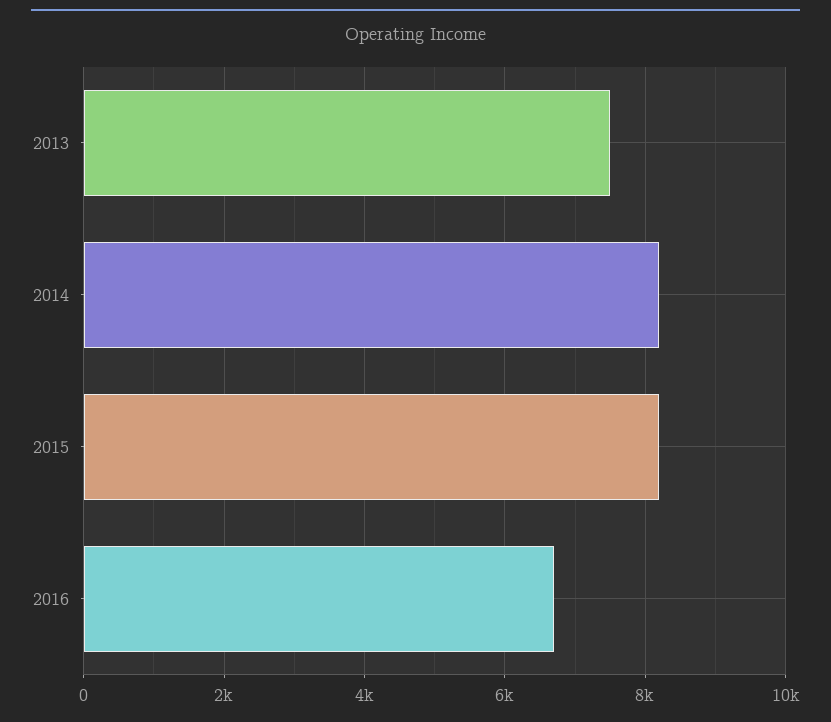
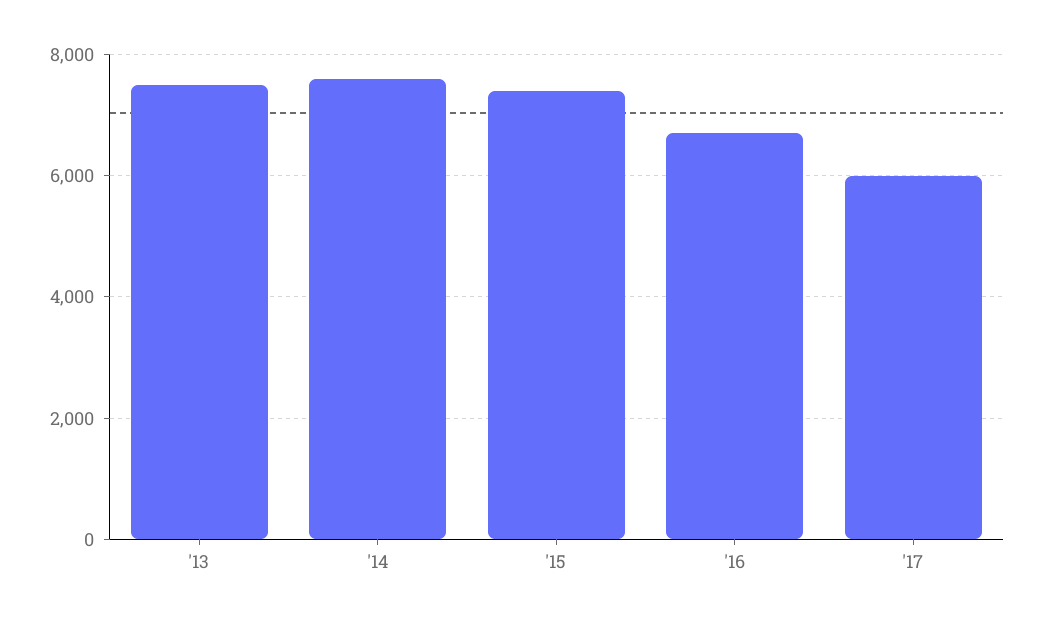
2014: 8200 -> 7600
2015: 8200 -> 7400
'17: none -> 6000

